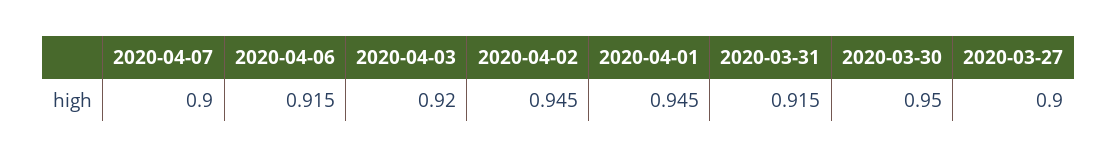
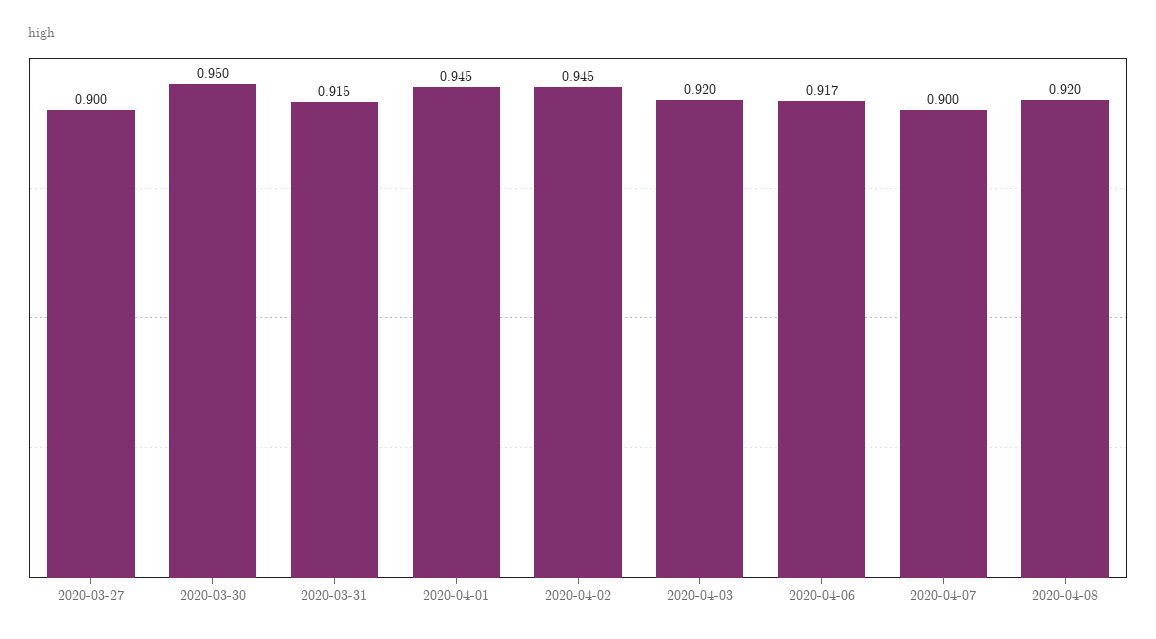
2020-04-06: 0.915 -> 0.917
2020-04-08: none -> 0.92

